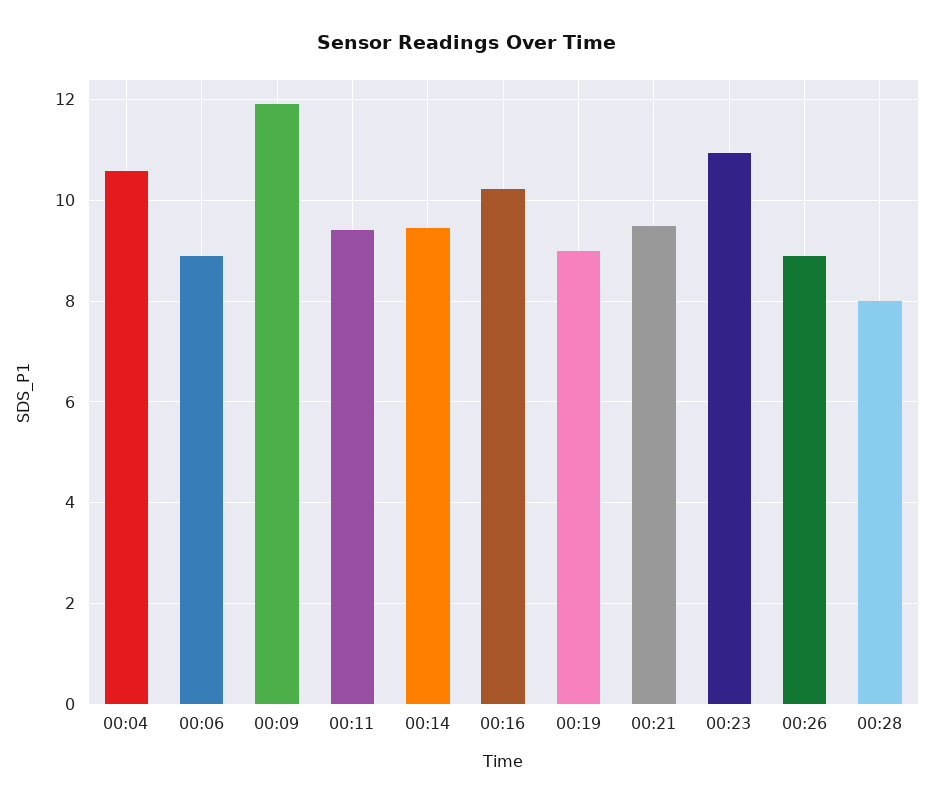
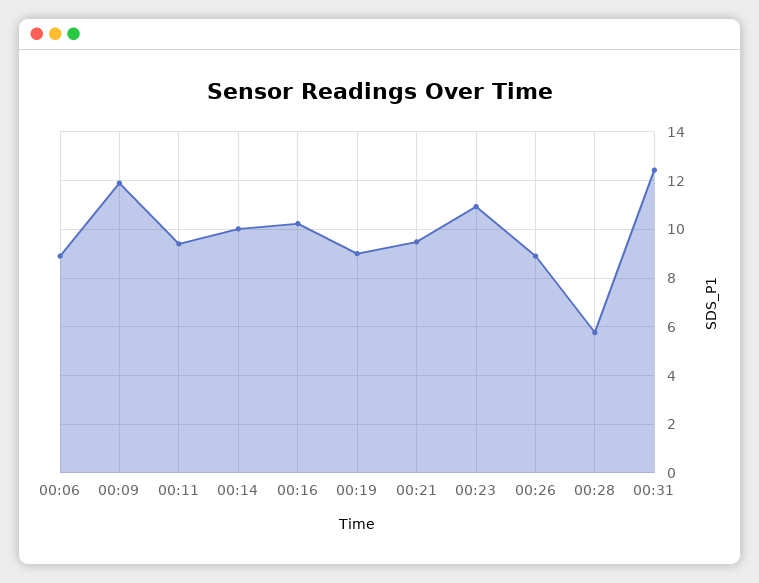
00:04: 10.6 -> none
00:14: 9.4 -> 10
00:28: 8 -> 5.75
00:31: none -> 12.5

